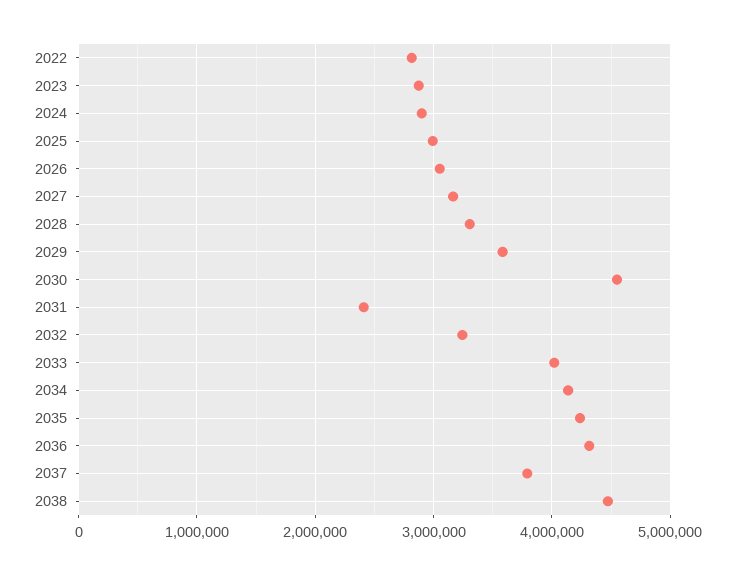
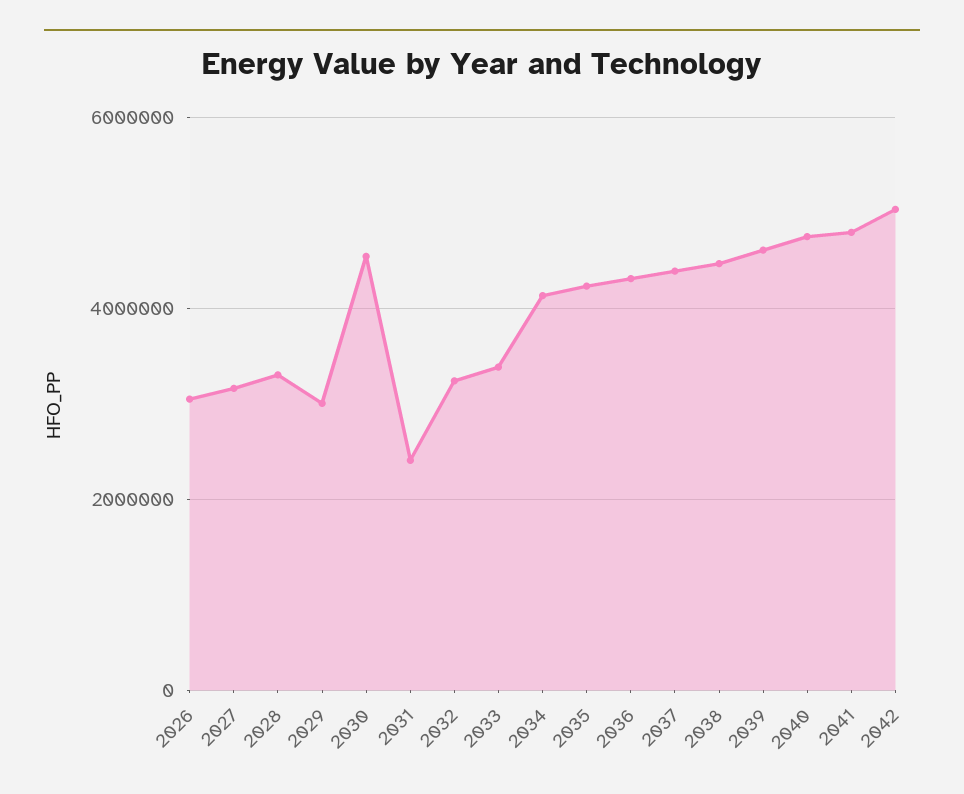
2022: 2800000 -> none
2023: 2900000 -> none
2024: 2900000 -> none
2025: 3000000 -> none
2029: 3600000 -> 3000000
2033: 4000000 -> 3400000
2037: 3800000 -> 4400000
2039: none -> 4600000
2040: none -> 4800000
2041: none -> 4800000
2042: none -> 5000000

